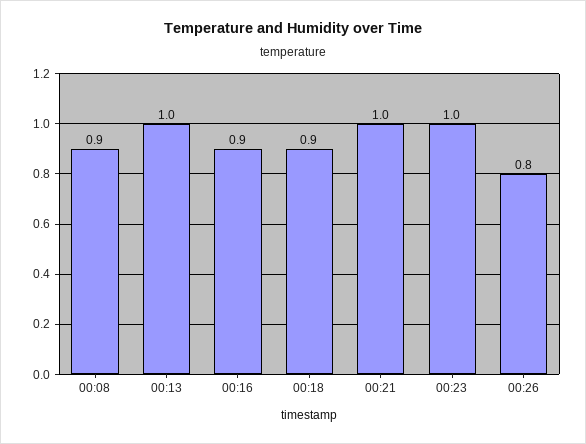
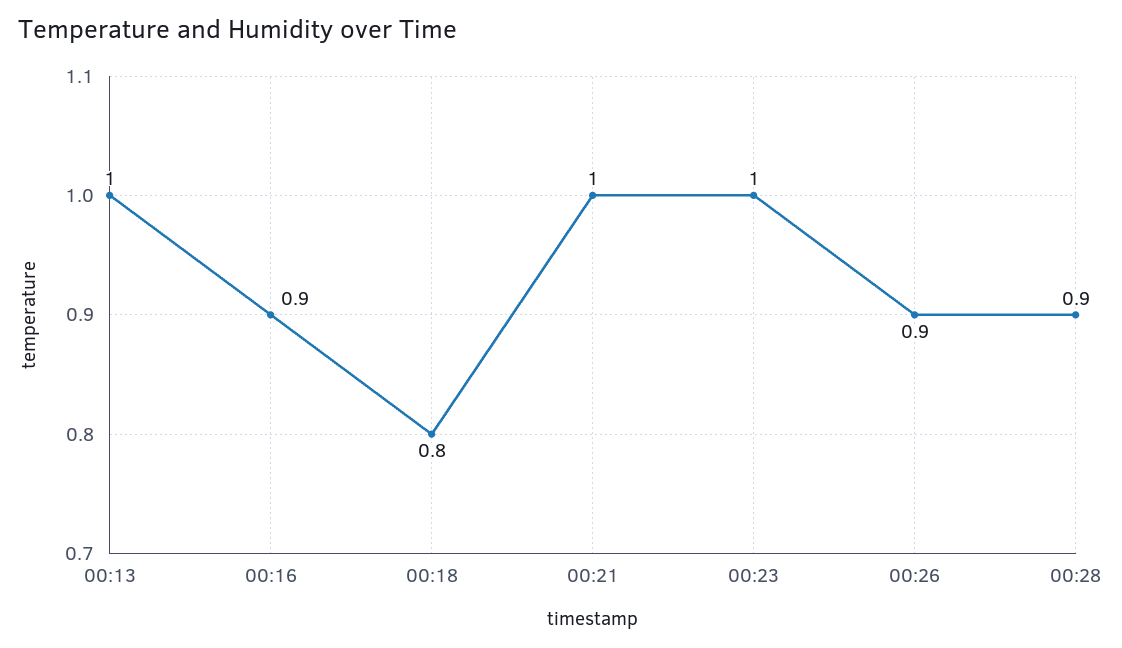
00:08: 0.9 -> none
00:18: 0.9 -> 0.8
00:26: 0.8 -> 0.9
00:28: none -> 0.9

